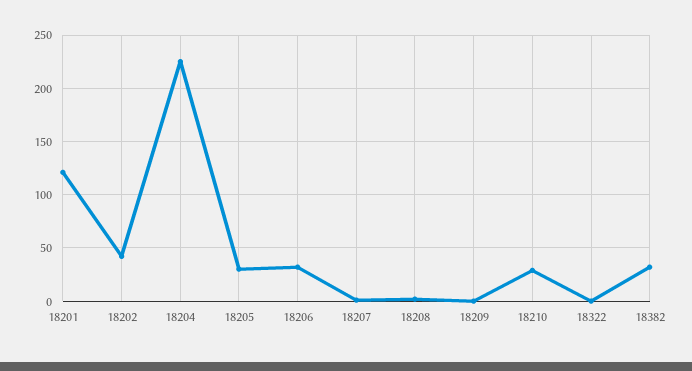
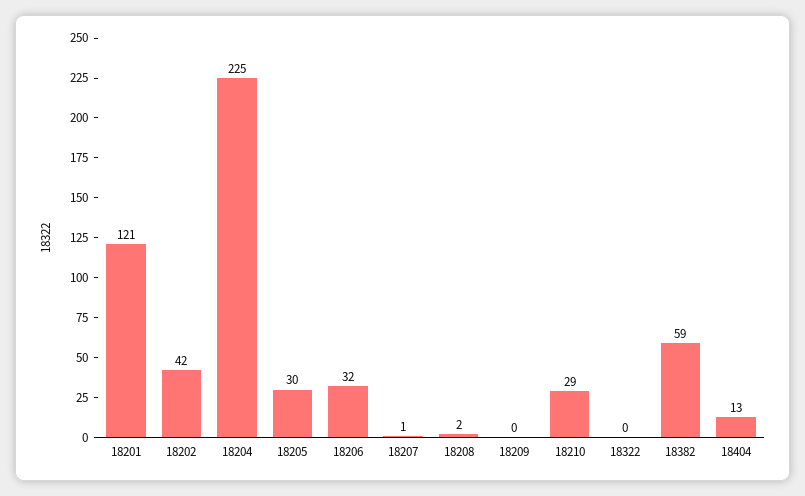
18382: 30 -> 59
18404: none -> 13

